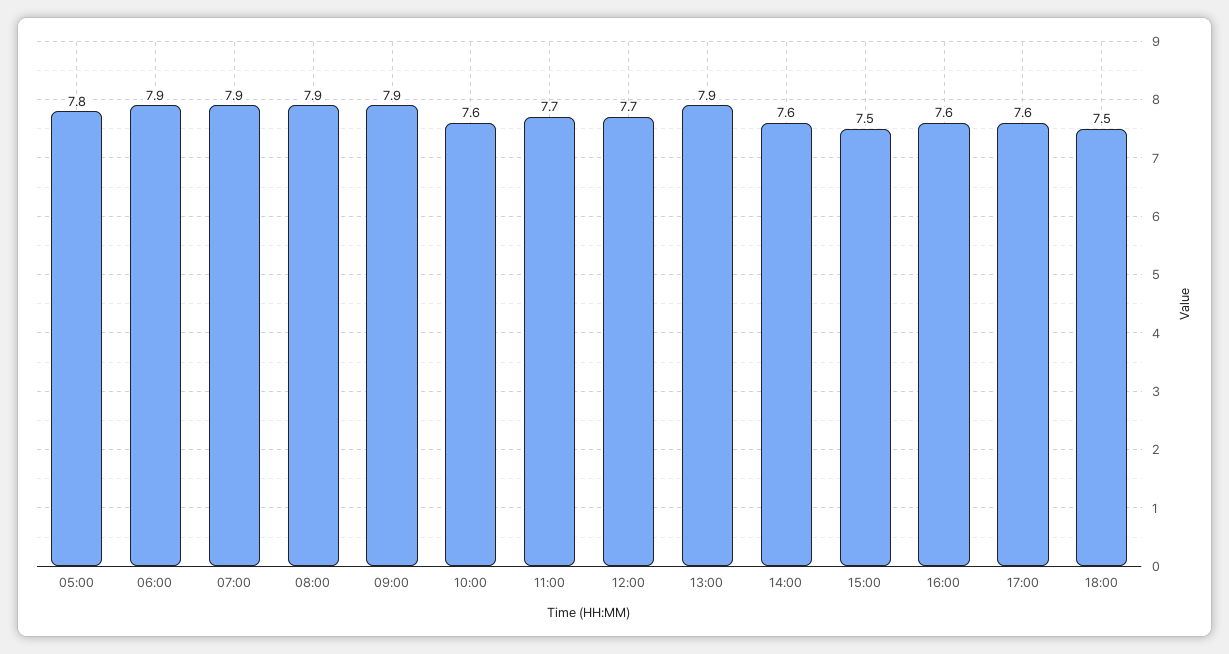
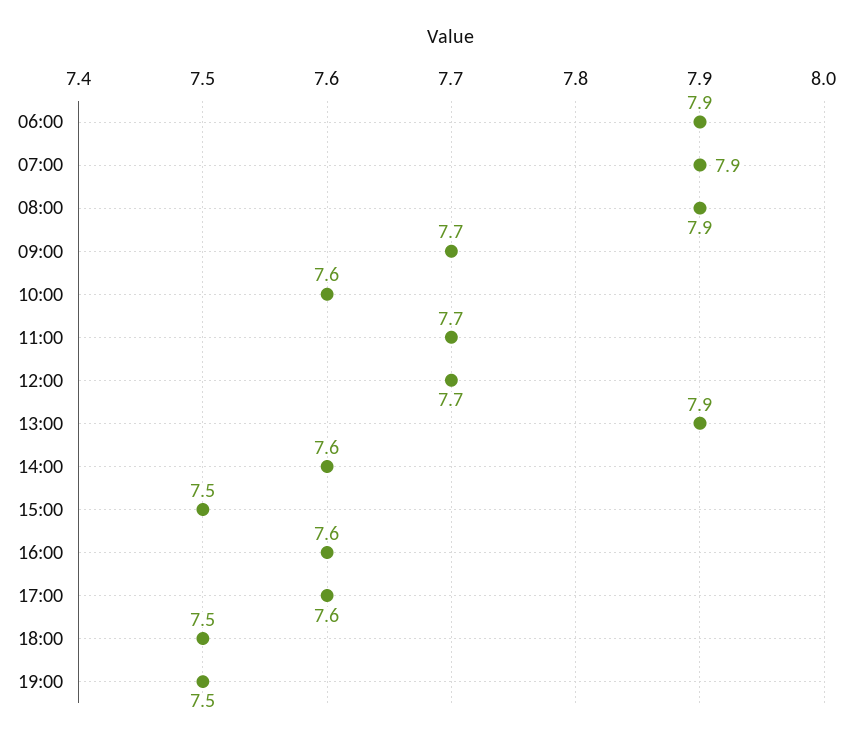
05:00: 7.8 -> none
09:00: 7.9 -> 7.7
19:00: none -> 7.5

